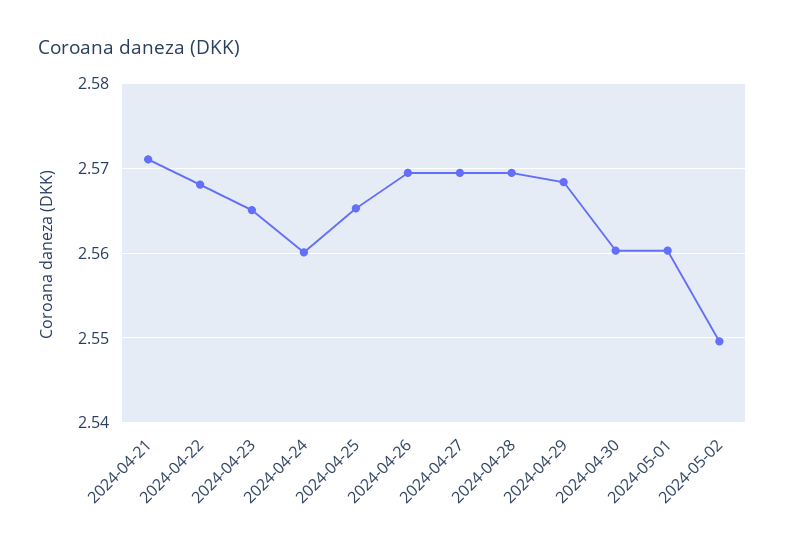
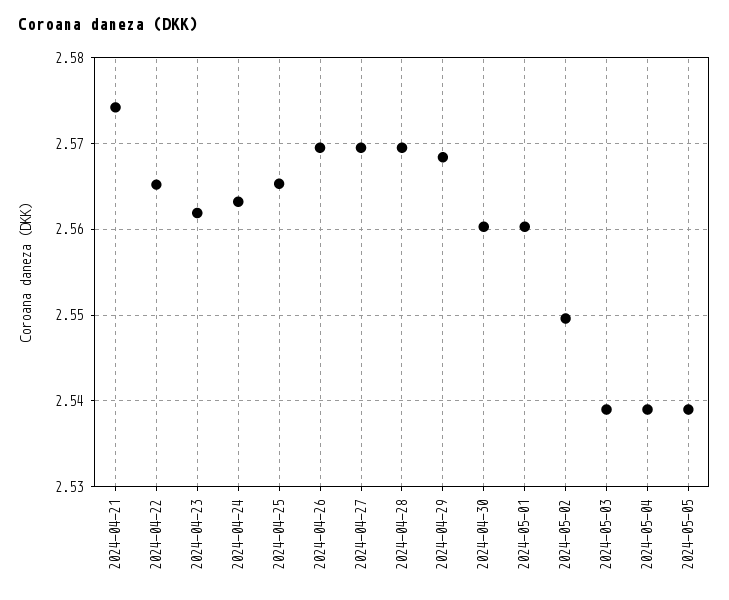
2024-04-21: 2.571 -> 2.574
2024-04-22: 2.568 -> 2.565
2024-04-23: 2.565 -> 2.562
2024-04-24: 2.56 -> 2.563
2024-05-03: none -> 2.539
2024-05-04: none -> 2.539
2024-05-05: none -> 2.539

